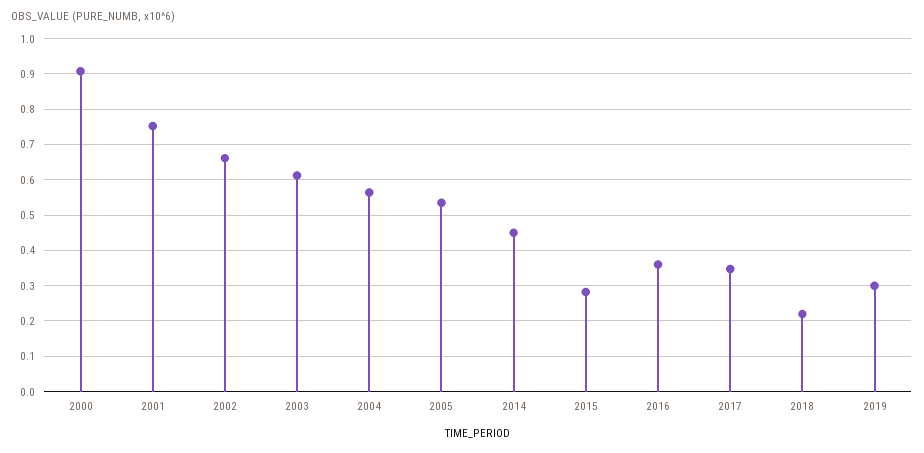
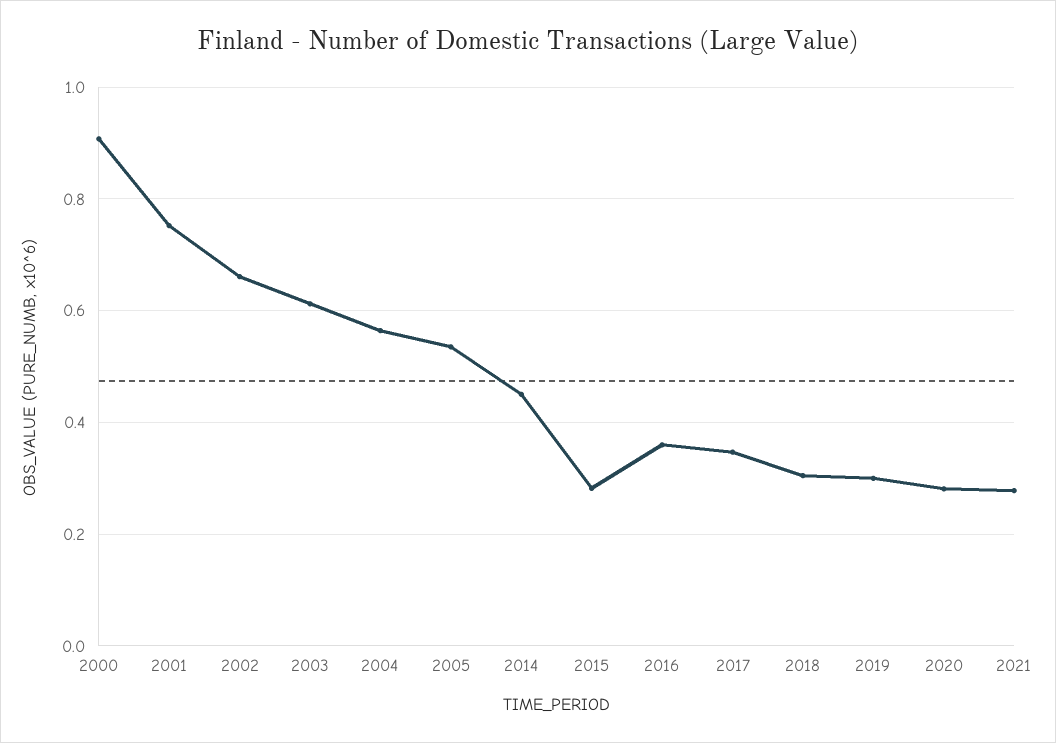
2018: 0.22 -> 0.3
2020: none -> 0.28
2021: none -> 0.28

